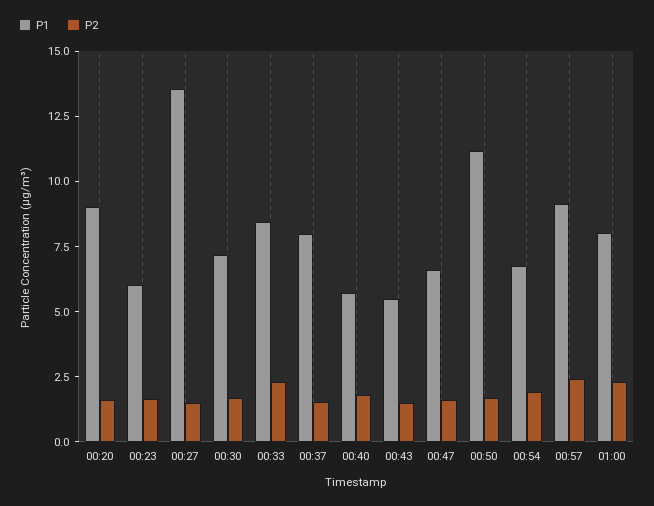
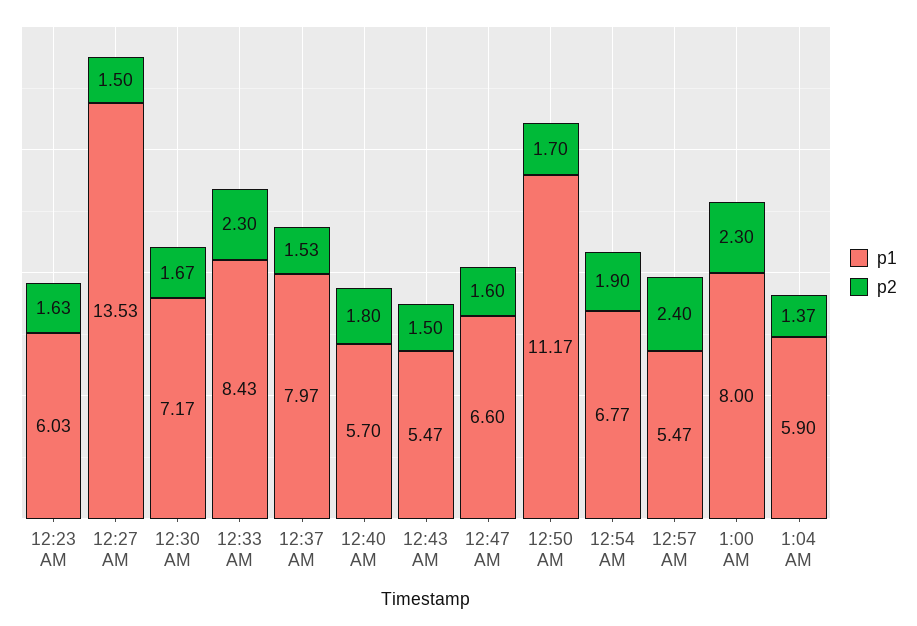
P1, 00:20: 9 -> none
P2, 00:20: 1.5 -> none
P1, 00:57: 9 -> 5.47
P1, 1:04 AM: none -> 5.9
P2, 1:04 AM: none -> 1.37

